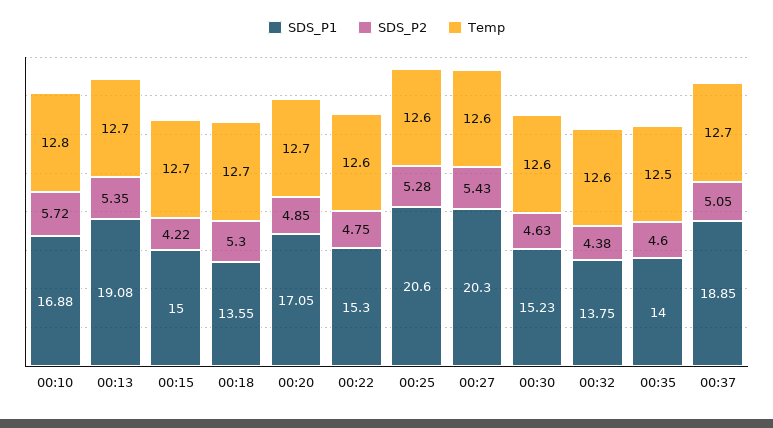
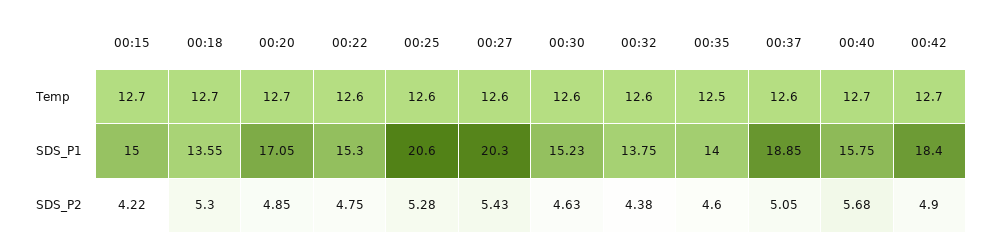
SDS_P1, 00:10: 16.88 -> none
SDS_P2, 00:10: 5.72 -> none
Temp, 00:10: 12.8 -> none
SDS_P1, 00:13: 19.08 -> none
SDS_P2, 00:13: 5.35 -> none
Temp, 00:13: 12.7 -> none
Temp, 00:37: 12.7 -> 12.6
Temp, 00:40: none -> 12.7
Temp, 00:42: none -> 12.7
SDS_P1, 00:40: none -> 15.75
SDS_P1, 00:42: none -> 18.4
SDS_P2, 00:40: none -> 5.68
SDS_P2, 00:42: none -> 4.9

